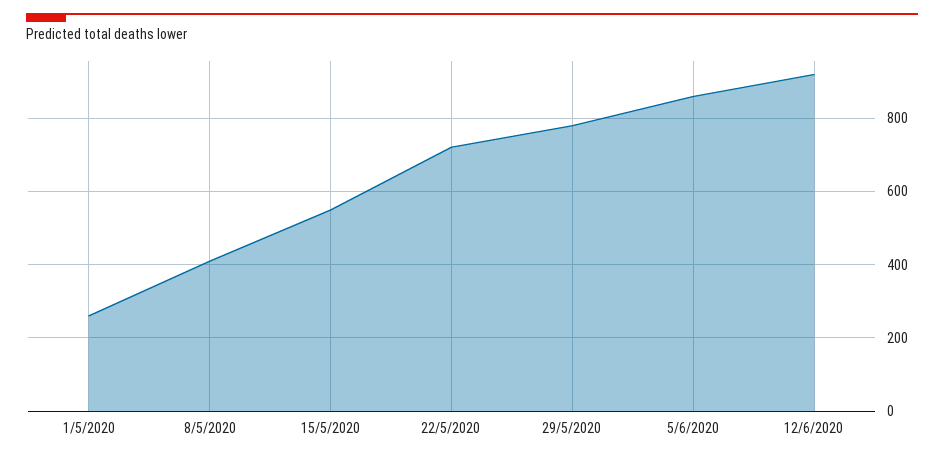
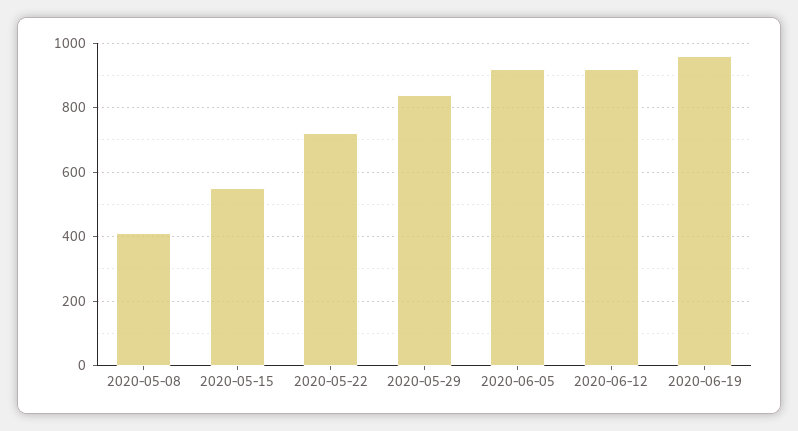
1/5/2020: 260 -> none
29/5/2020: 780 -> 840
5/6/2020: 860 -> 920
2020-06-19: none -> 960

